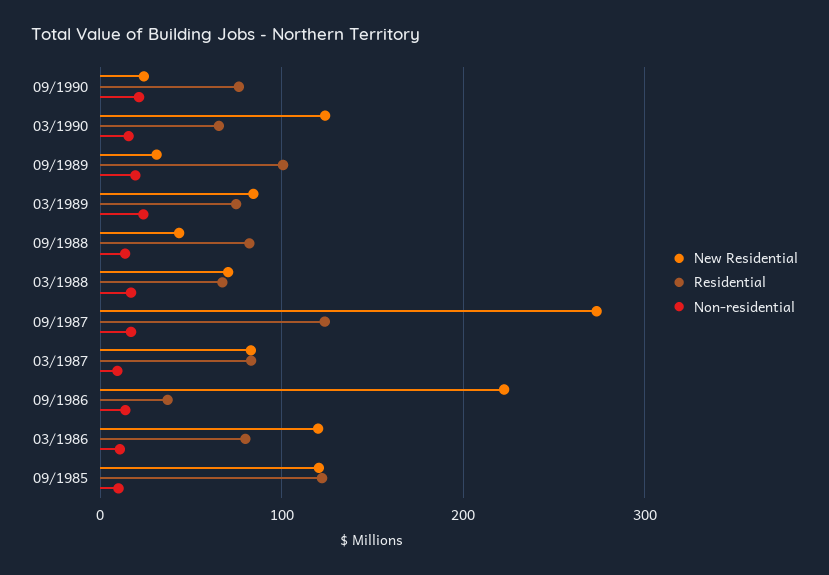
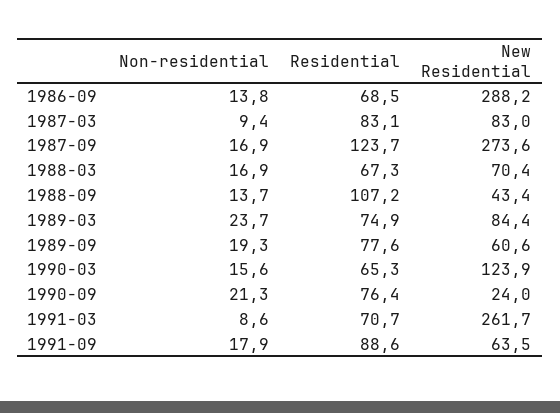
New Residential, 09/1989: 30 -> 60.6
Residential, 09/1989: 100 -> 77.6
Residential, 09/1988: 80 -> 107.2
New Residential, 09/1986: 220 -> 288.2
Residential, 09/1986: 40 -> 68.5
New Residential, 03/1986: 120 -> none
Residential, 03/1986: 80 -> none
Non-residential, 03/1986: 10 -> none
New Residential, 09/1985: 120 -> none
Residential, 09/1985: 120 -> none
Non-residential, 09/1985: 10 -> none
Non-residential, 1991-03: none -> 8.6
Residential, 1991-03: none -> 70.7
New Residential, 1991-03: none -> 261.7
Non-residential, 1991-09: none -> 17.9
Residential, 1991-09: none -> 88.6
New Residential, 1991-09: none -> 63.5

